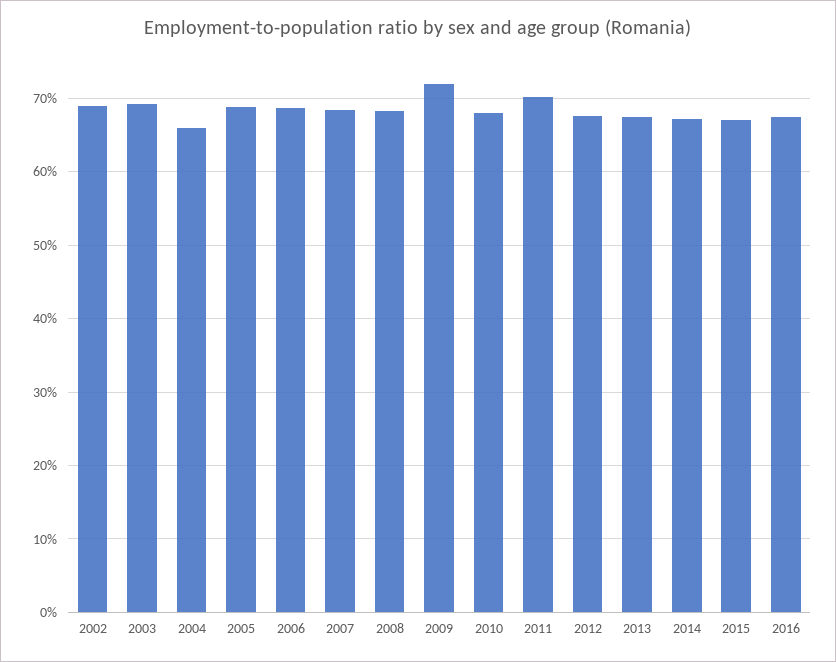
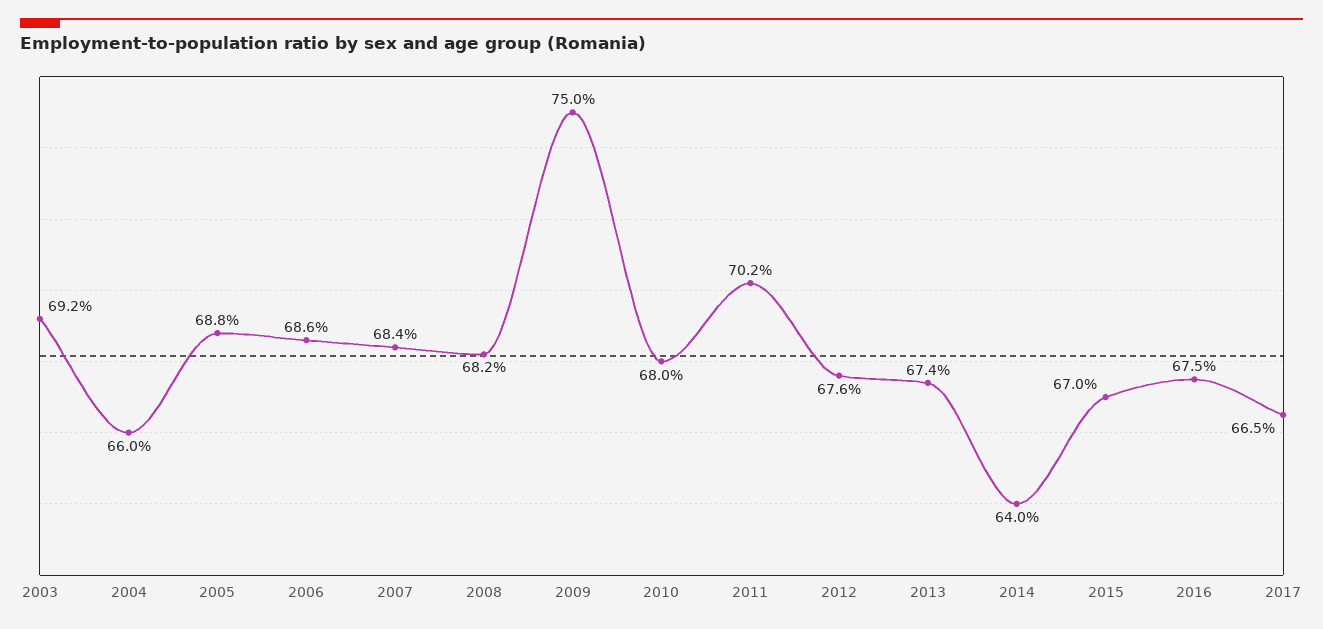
2002: 69 -> none
2009: 72 -> 75
2014: 67 -> 64
2017: none -> 66.5

